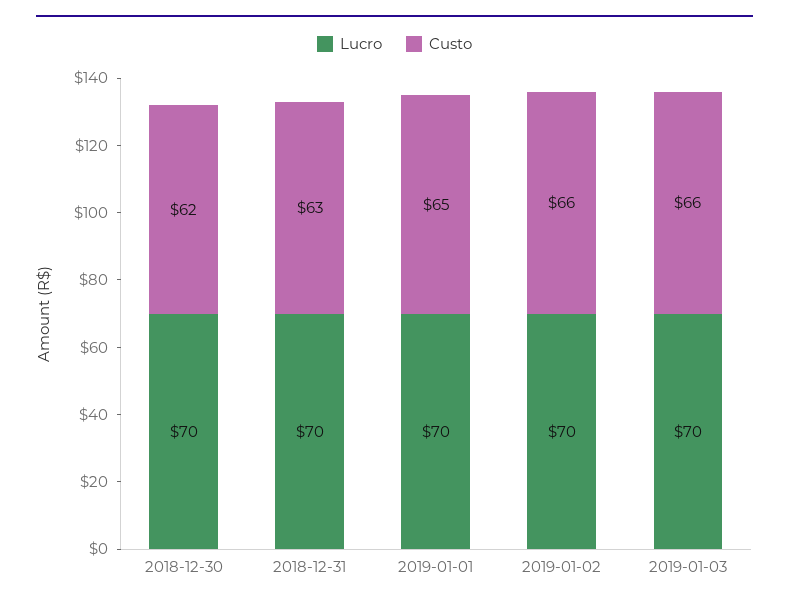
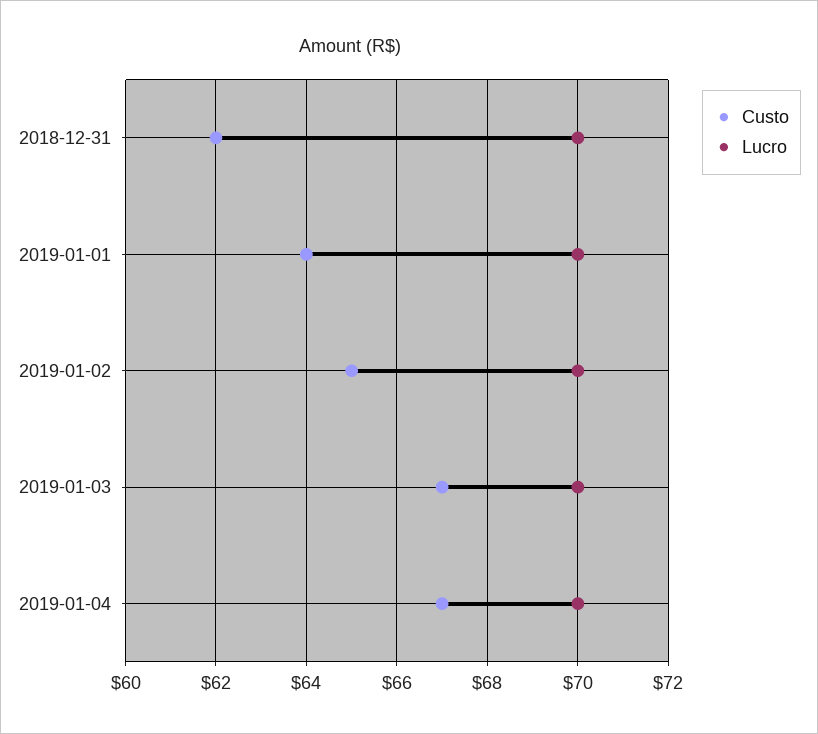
Lucro, 2018-12-30: 70 -> none
Custo, 2018-12-30: 62 -> none
Custo, 2018-12-31: 63 -> 62
Custo, 2019-01-01: 65 -> 64
Custo, 2019-01-02: 66 -> 65
Custo, 2019-01-03: 66 -> 67
Custo, 2019-01-04: none -> 67
Lucro, 2019-01-04: none -> 70

